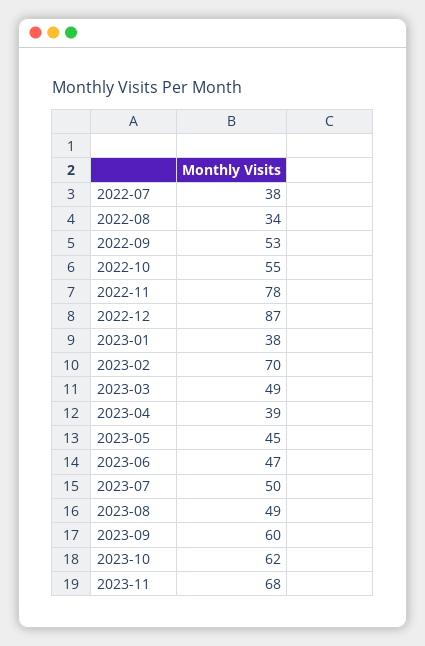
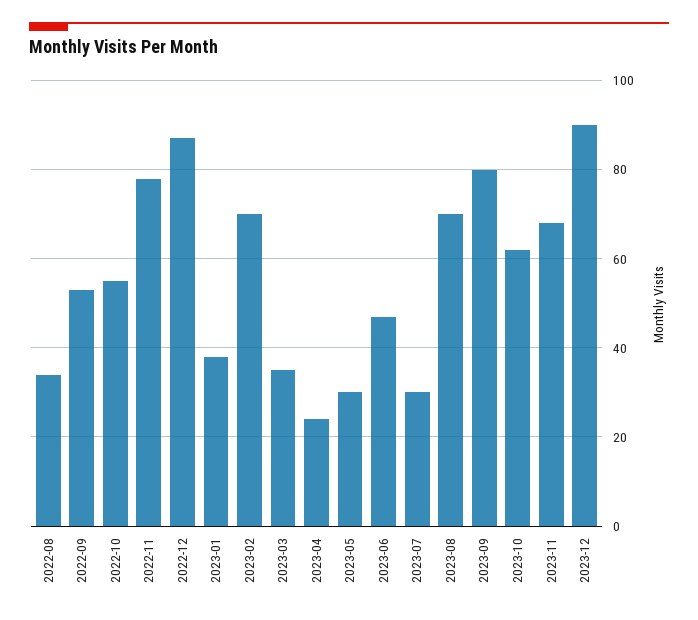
2022-07: 38 -> none
2023-03: 49 -> 35
2023-04: 39 -> 25
2023-05: 45 -> 30
2023-07: 50 -> 30
2023-08: 49 -> 70
2023-09: 60 -> 80
2023-12: none -> 90

